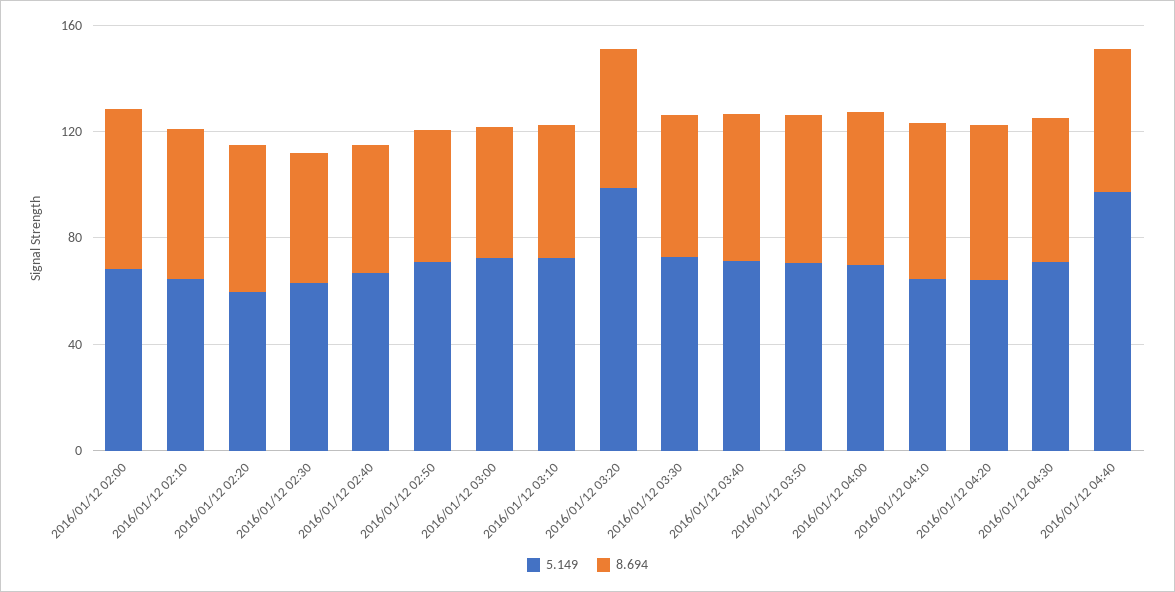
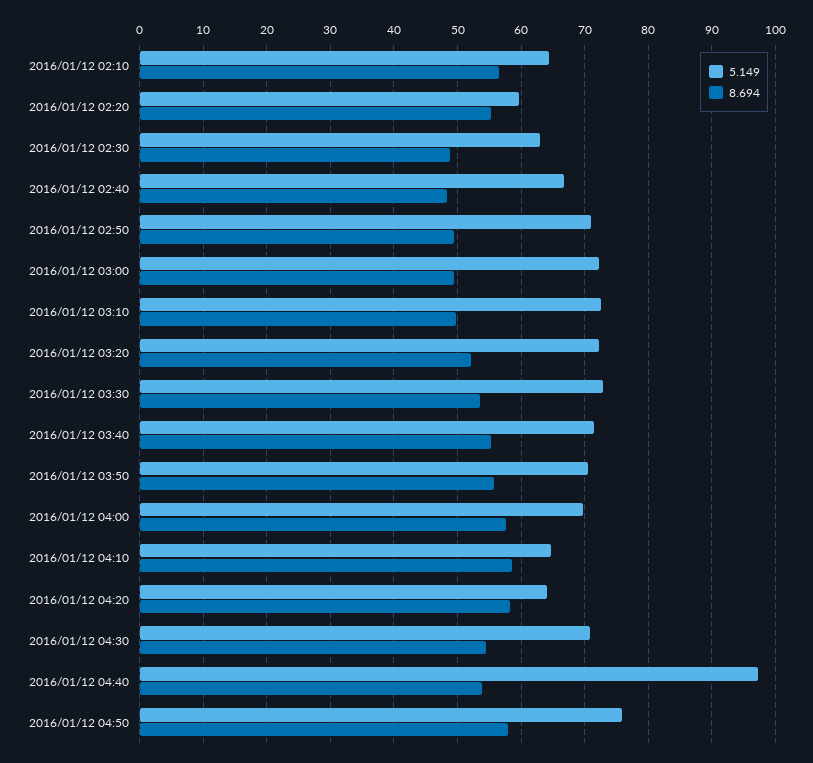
5.149, 2016/01/12 02:00: 70 -> none
8.694, 2016/01/12 02:00: 60 -> none
5.149, 2016/01/12 03:20: 100 -> 72
5.149, 2016/01/12 04:50: none -> 76
8.694, 2016/01/12 04:50: none -> 58

